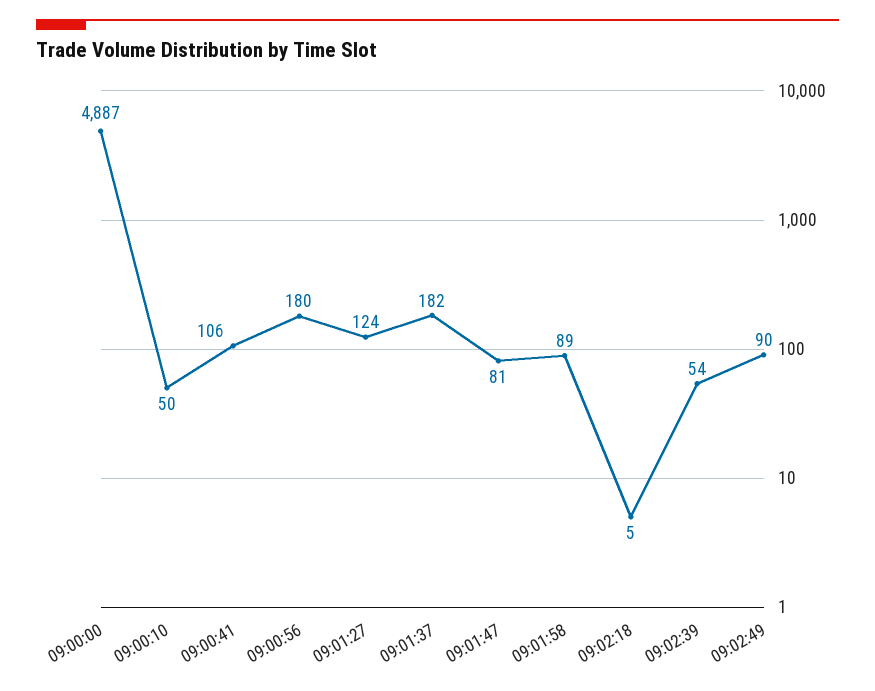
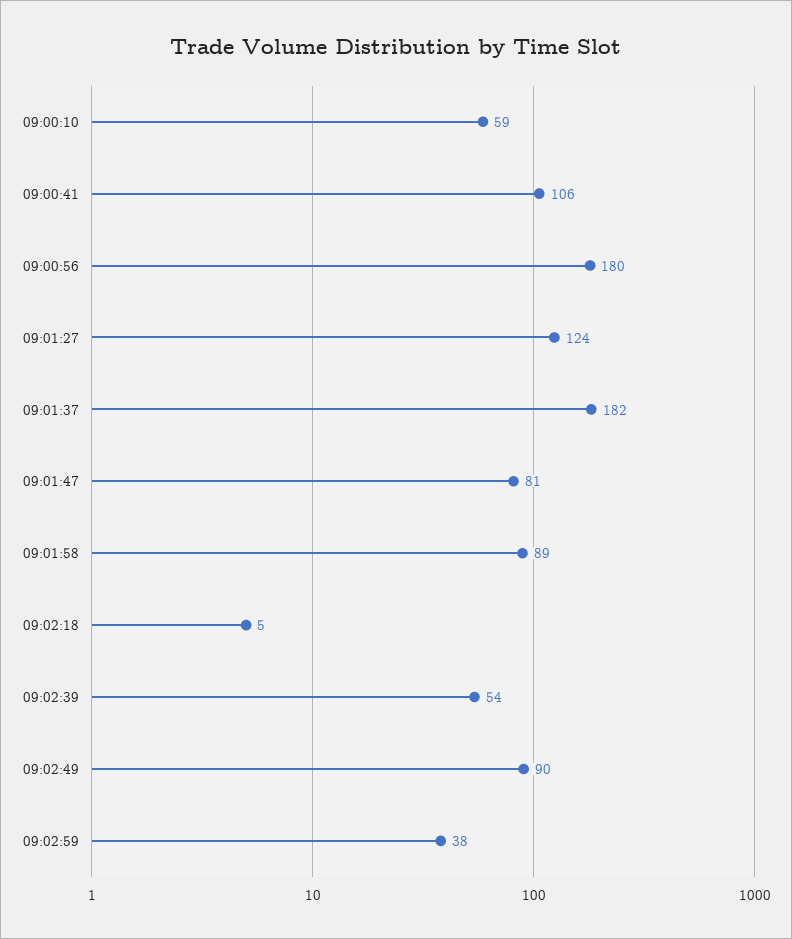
09:00:00: 4887 -> none
09:00:10: 50 -> 59
09:02:59: none -> 38

